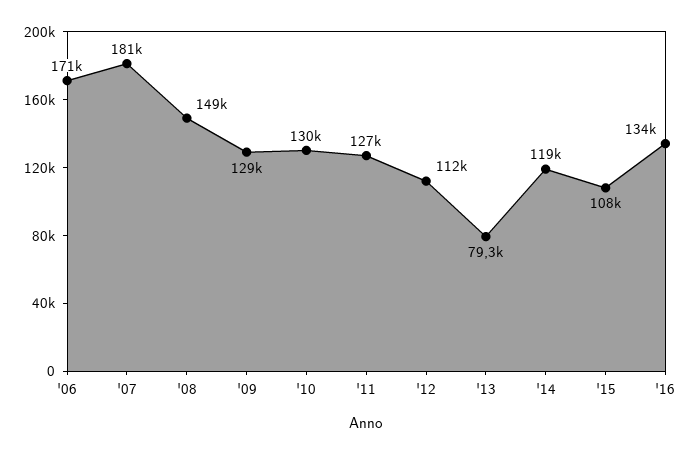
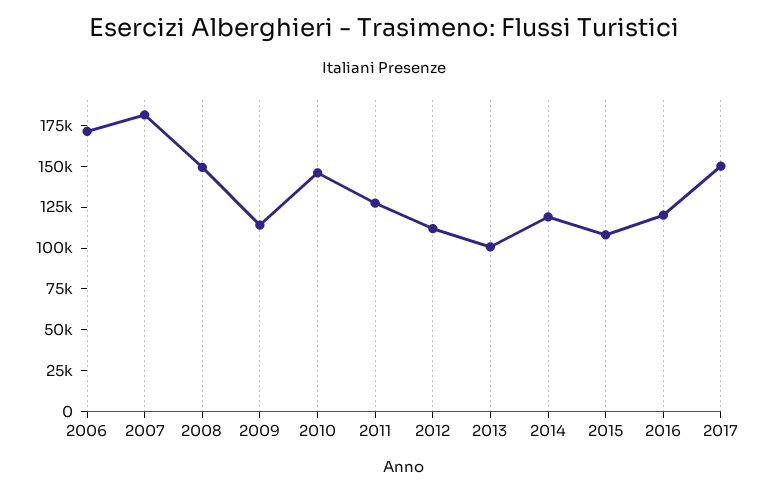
'09: 129000 -> 115000
'10: 130000 -> 145000
'13: 79300 -> 100000
'16: 134000 -> 120000
2017: none -> 150000

